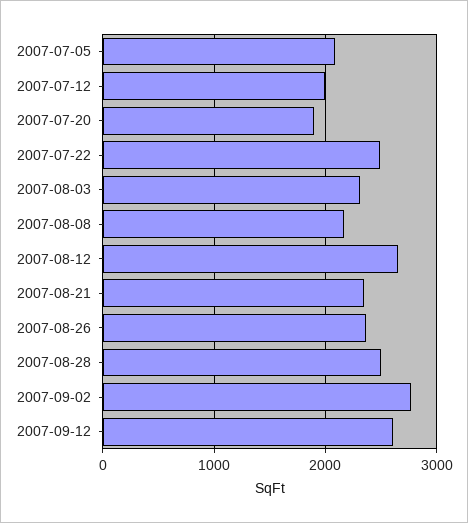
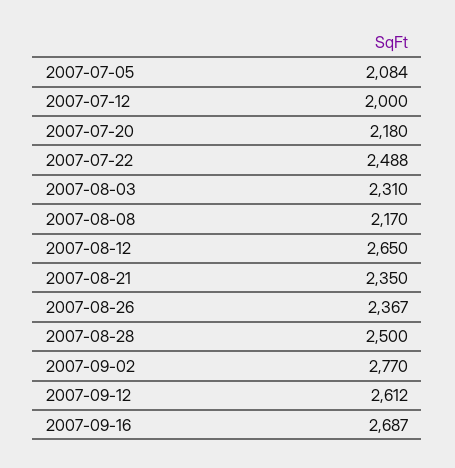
2007-07-20: 1900 -> 2180
2007-09-16: none -> 2687

